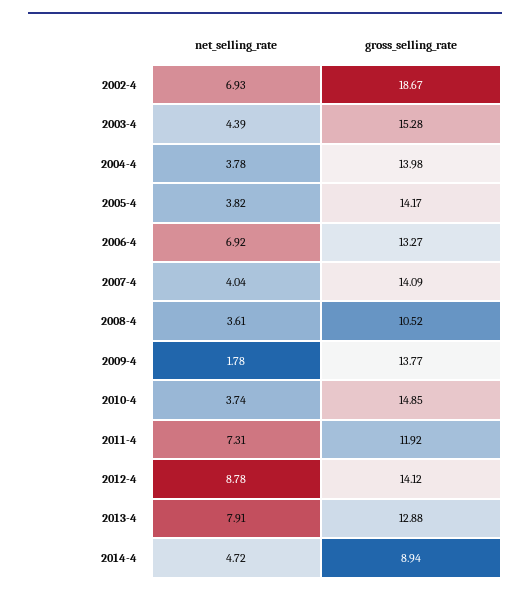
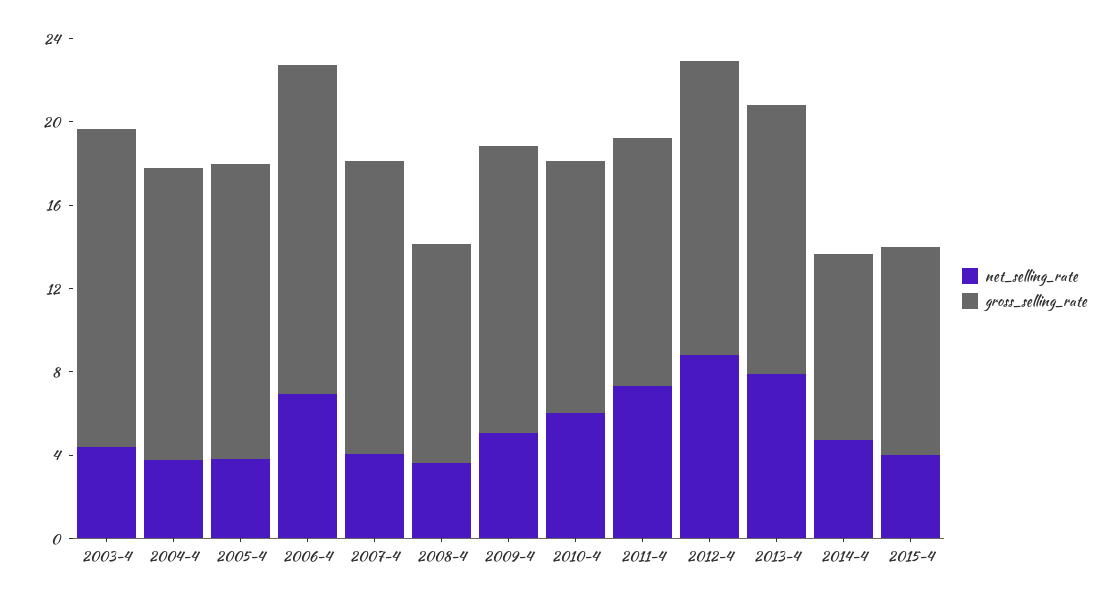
net_selling_rate, 2002-4: 6.93 -> none
gross_selling_rate, 2002-4: 18.67 -> none
gross_selling_rate, 2006-4: 13.27 -> 16
net_selling_rate, 2009-4: 1.78 -> 5
net_selling_rate, 2010-4: 3.74 -> 6
gross_selling_rate, 2010-4: 14.85 -> 12
net_selling_rate, 2015-4: none -> 4
gross_selling_rate, 2015-4: none -> 10

